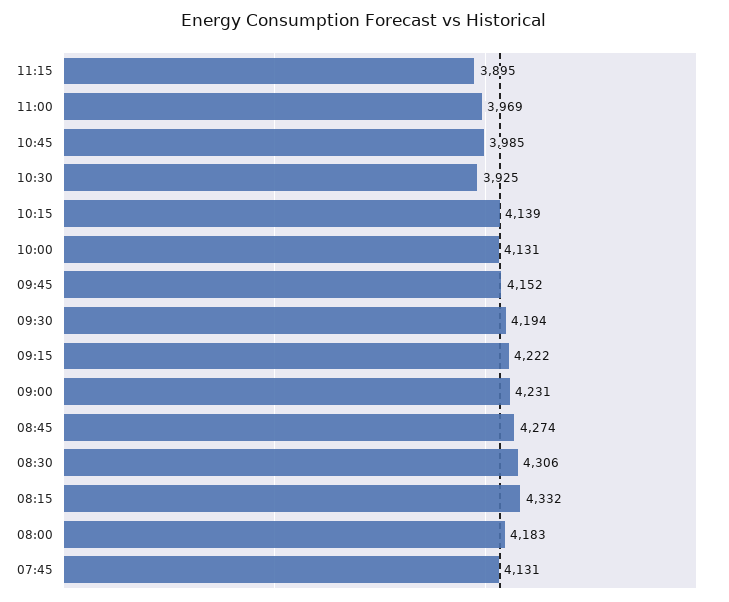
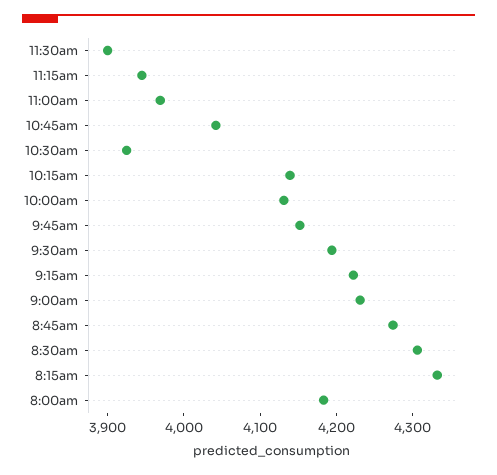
11:15: 3895 -> 3940
10:45: 3985 -> 4040
07:45: 4131 -> none
11:30am: none -> 3900

